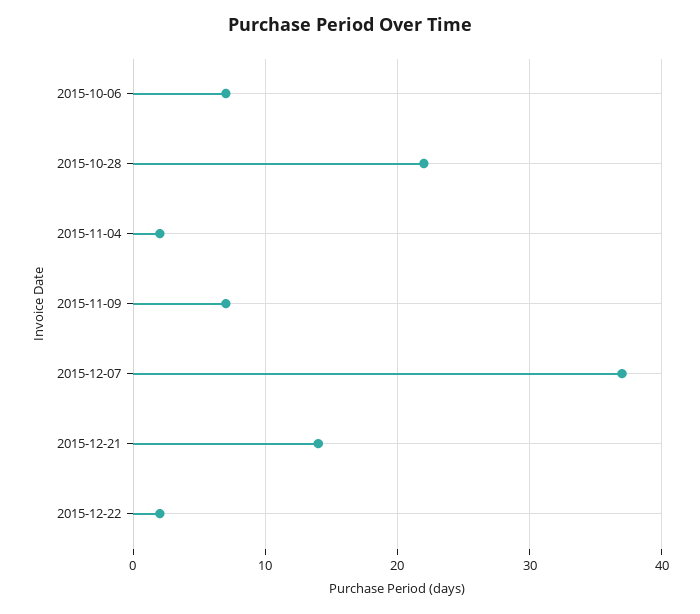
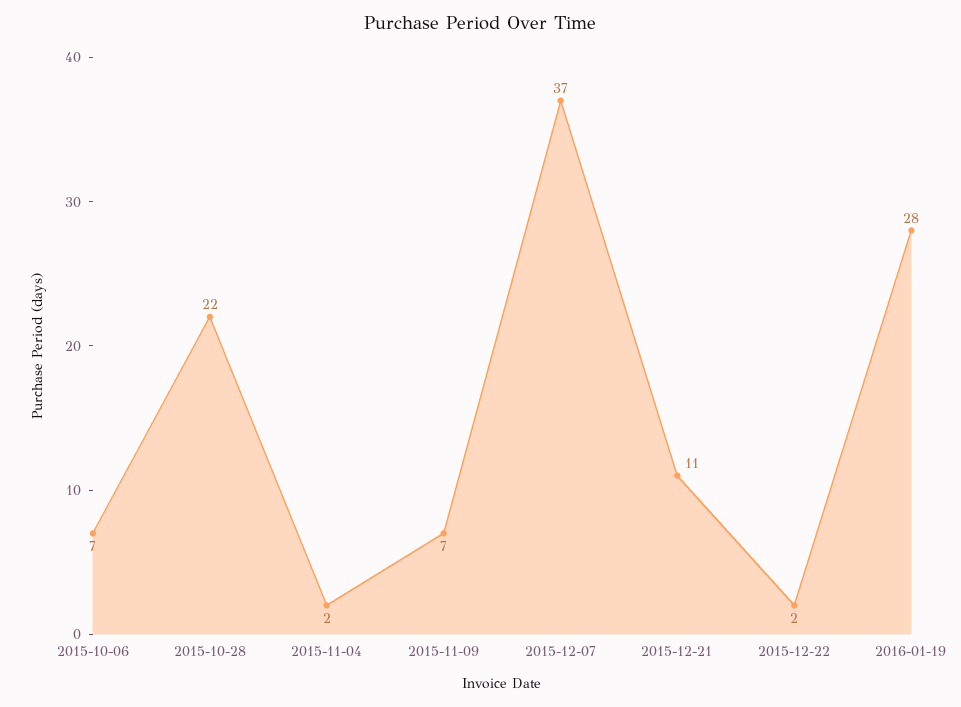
2015-12-21: 14 -> 11
2016-01-19: none -> 28

